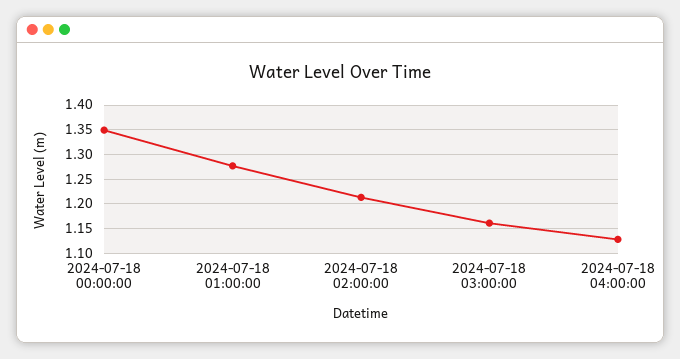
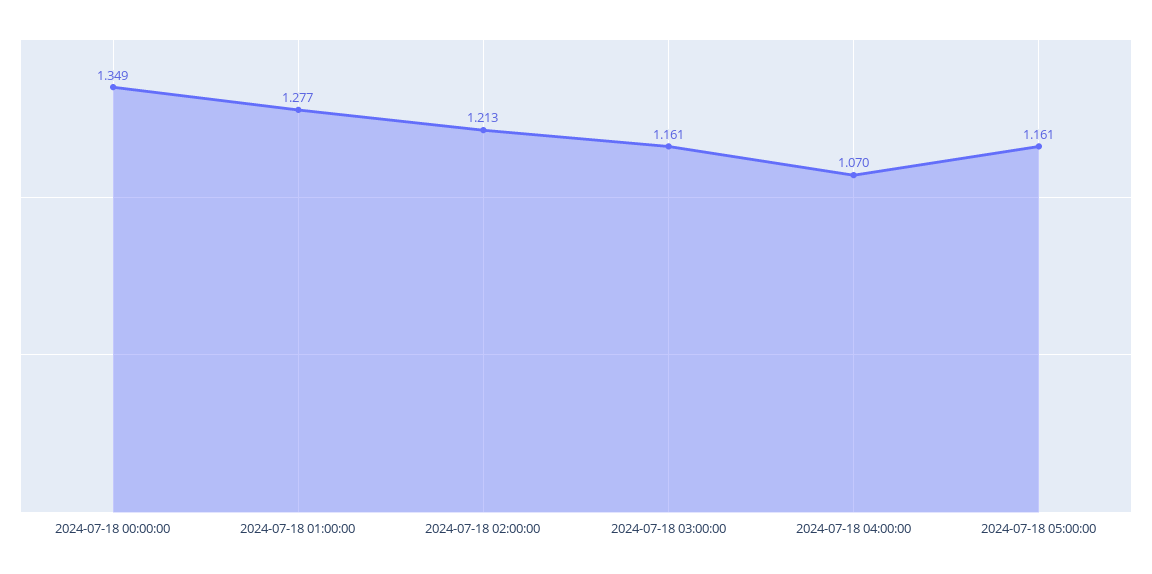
2024-07-18 04:00:00: 1.125 -> 1.07
2024-07-18 05:00:00: none -> 1.161

